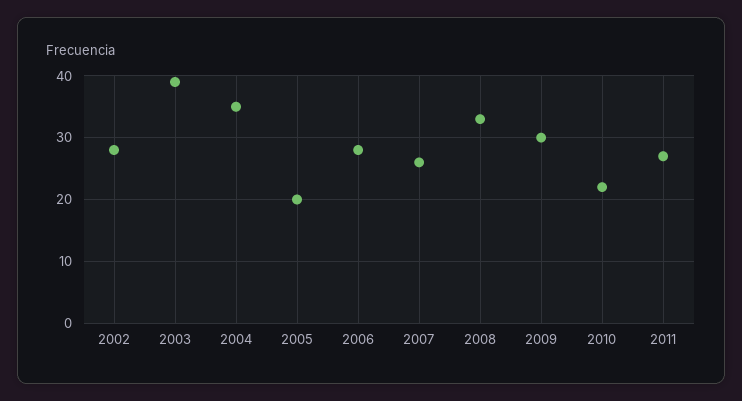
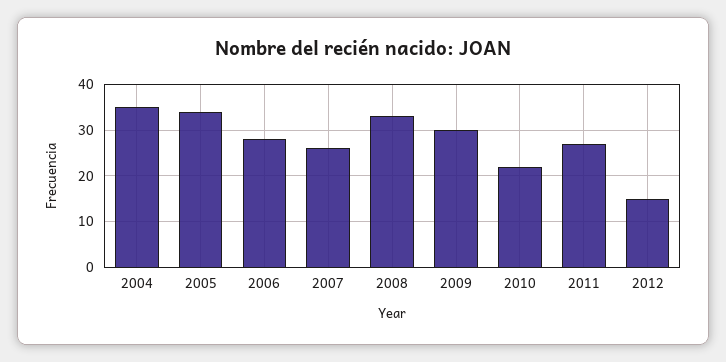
2002: 28 -> none
2003: 39 -> none
2005: 20 -> 35
2012: none -> 15

